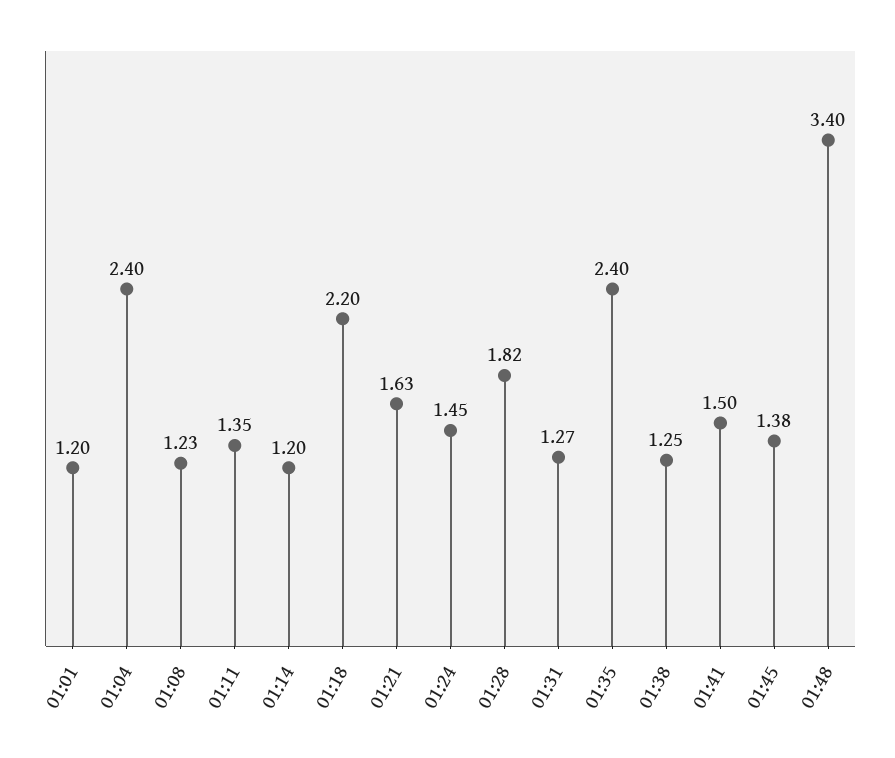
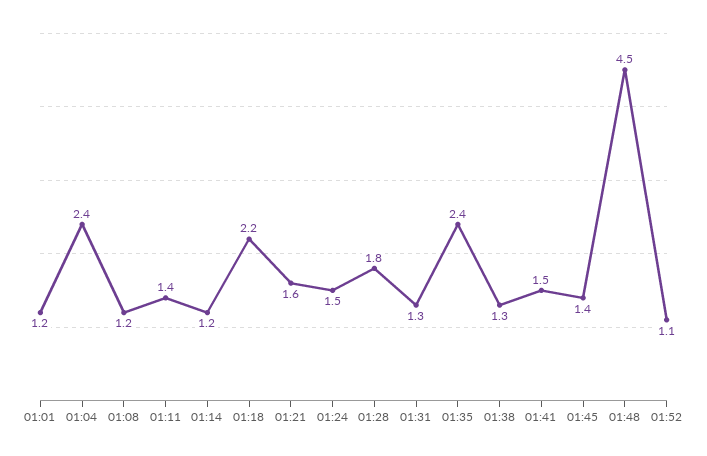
01:48: 3.4 -> 4.5
01:52: none -> 1.1

